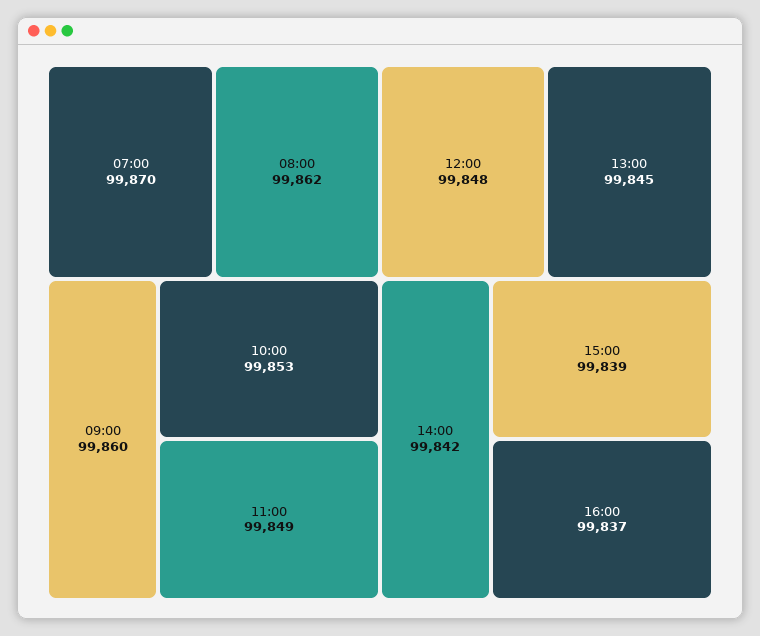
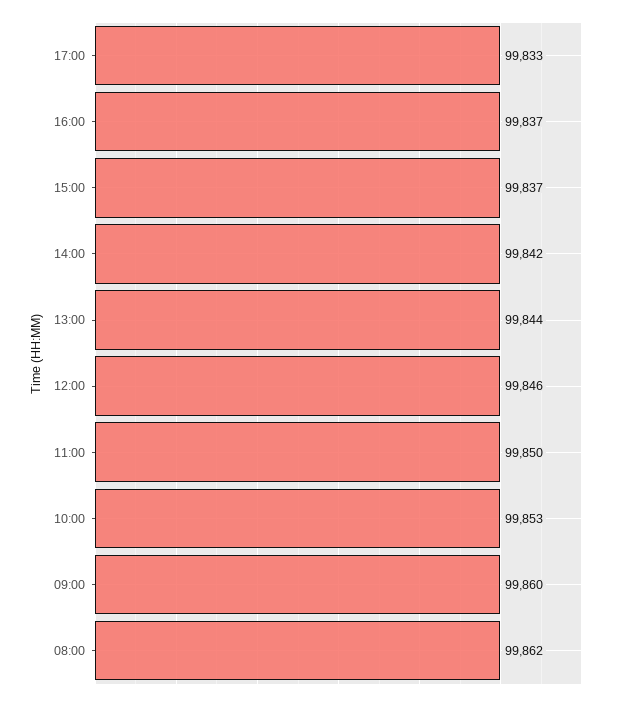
07:00: 99870 -> none
11:00: 99849 -> 99850
12:00: 99848 -> 99846
13:00: 99845 -> 99844
15:00: 99839 -> 99837
17:00: none -> 99833

